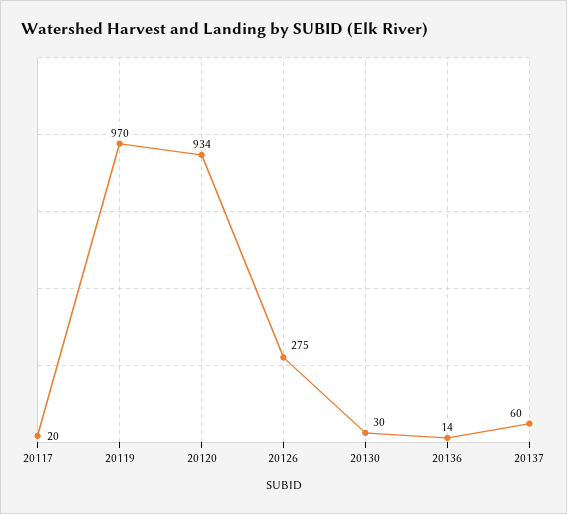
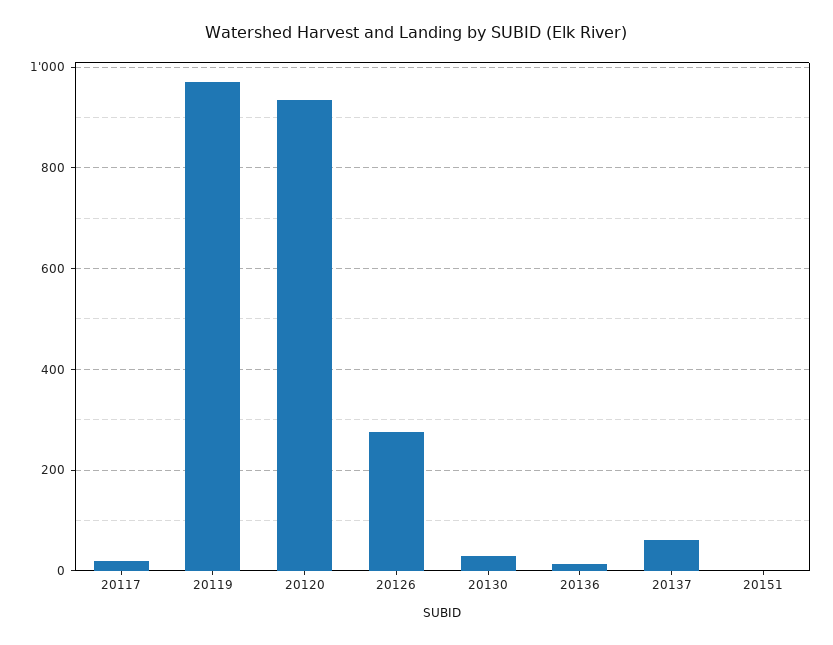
20151: none -> 0

